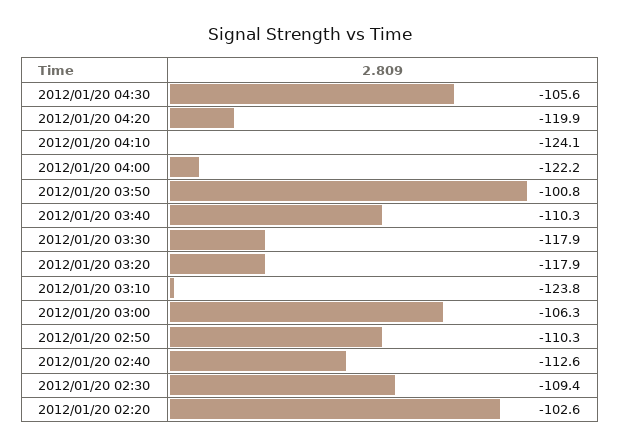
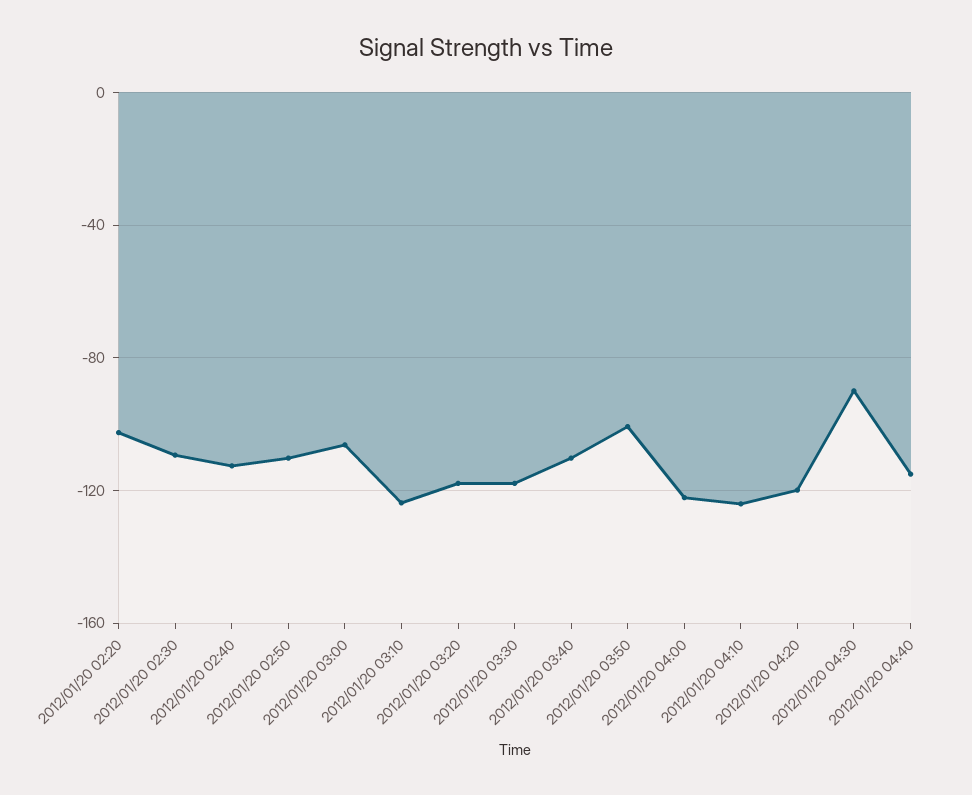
2012/01/20 04:30: -105.6 -> -90
2012/01/20 04:40: none -> -115

